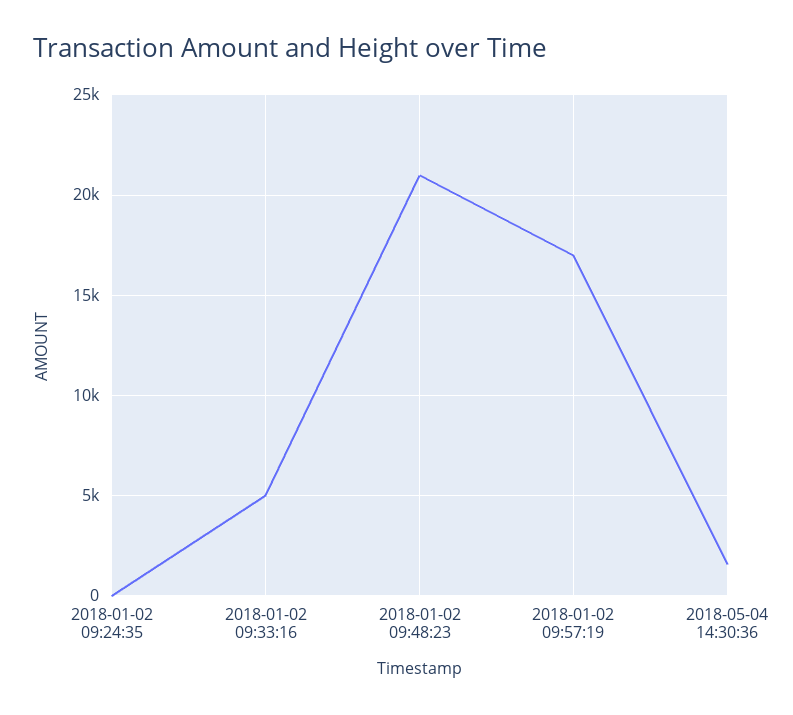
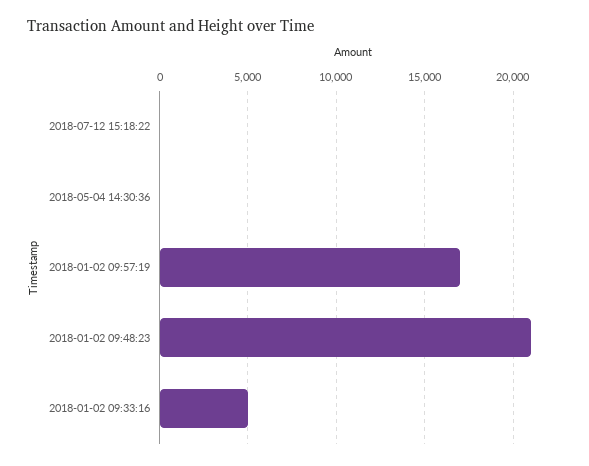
2018-01-02 09:24:35: 0 -> none
2018-05-04 14:30:36: 1500 -> 0
2018-07-12 15:18:22: none -> 0

